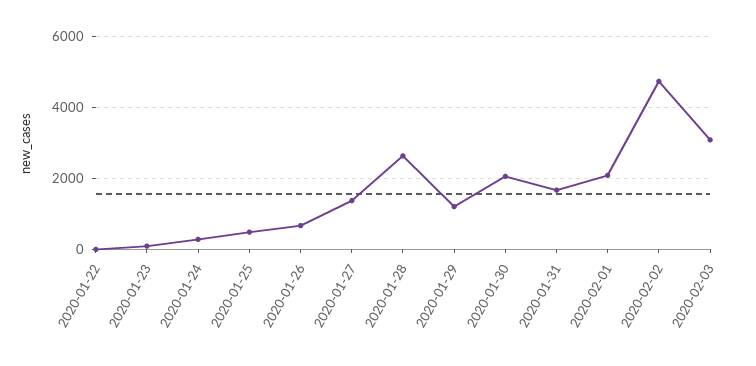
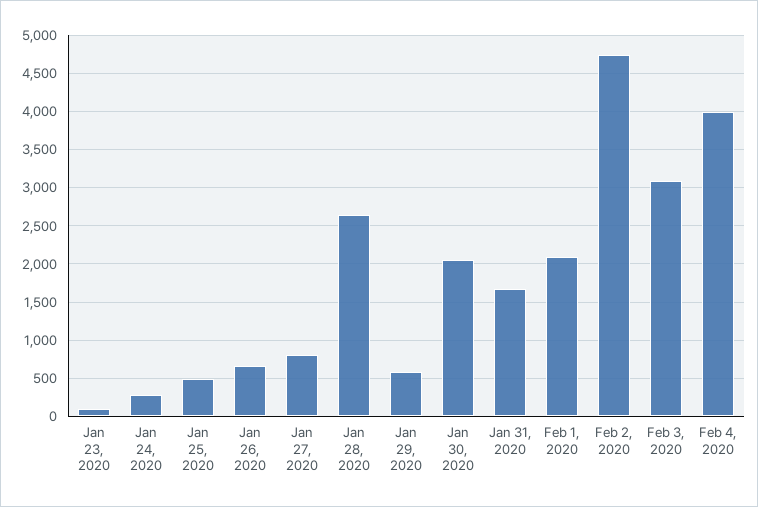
2020-01-22: 0 -> none
2020-01-27: 1400 -> 800
2020-01-29: 1200 -> 600
Feb 4, 2020: none -> 4000

